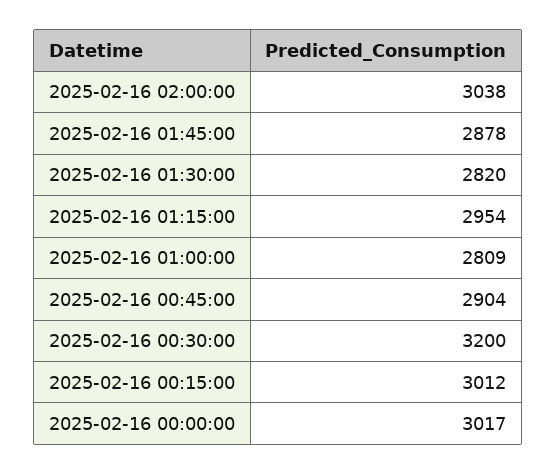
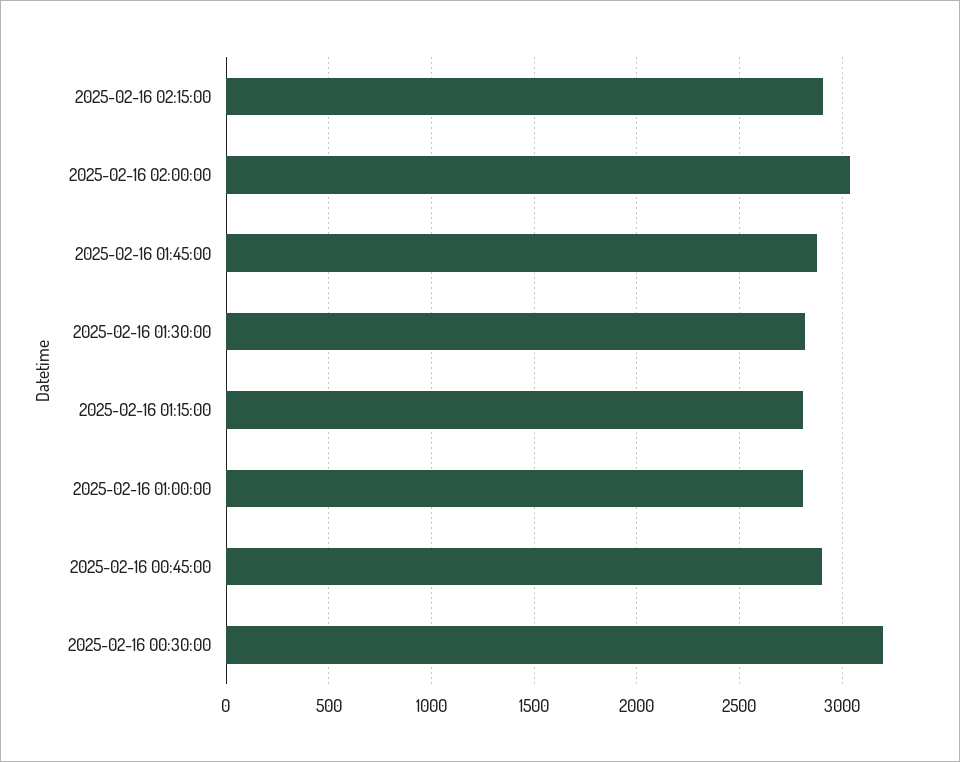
2025-02-16 01:15:00: 2954 -> 2800
2025-02-16 00:15:00: 3012 -> none
2025-02-16 00:00:00: 3017 -> none
2025-02-16 02:15:00: none -> 2900

